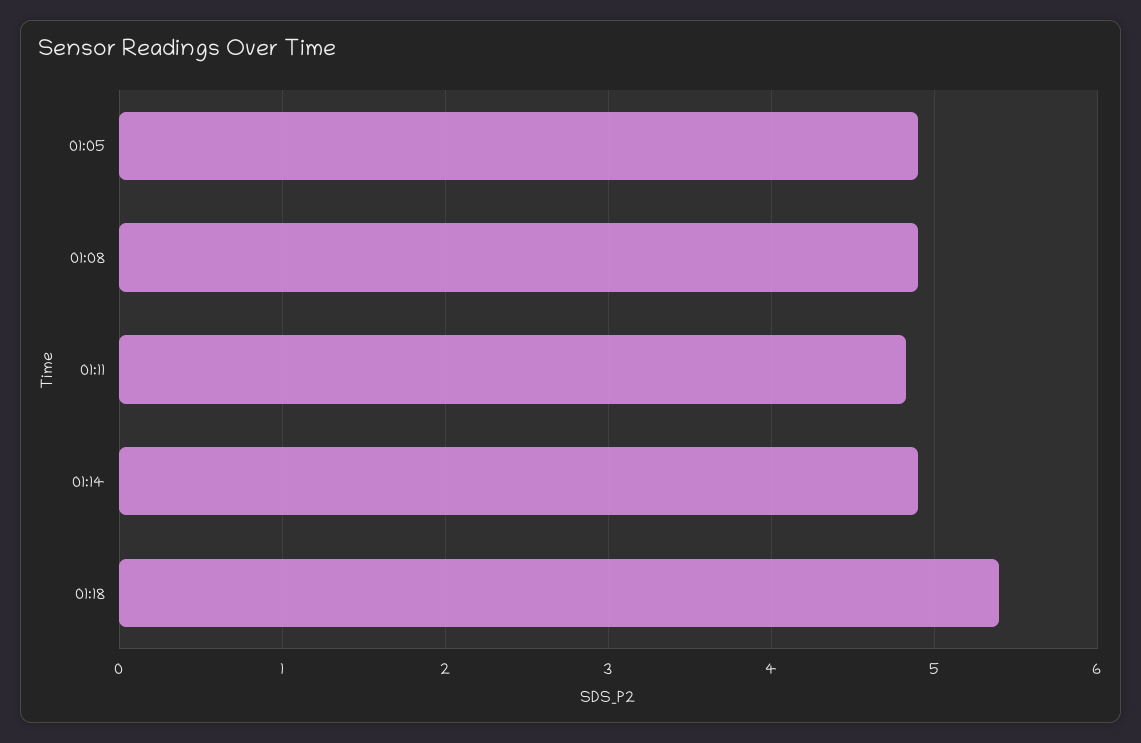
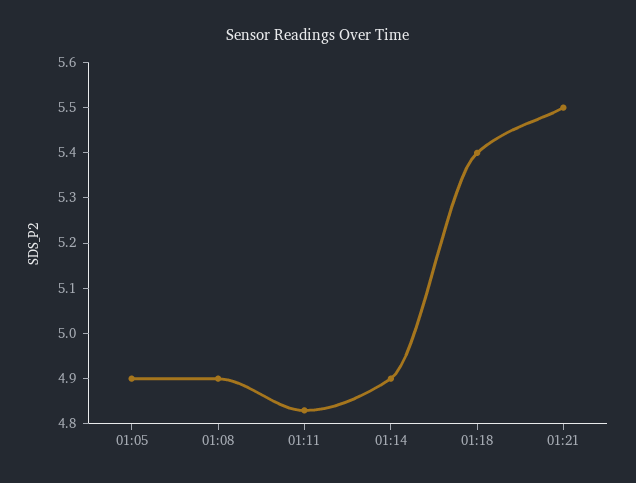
01:21: none -> 5.5

